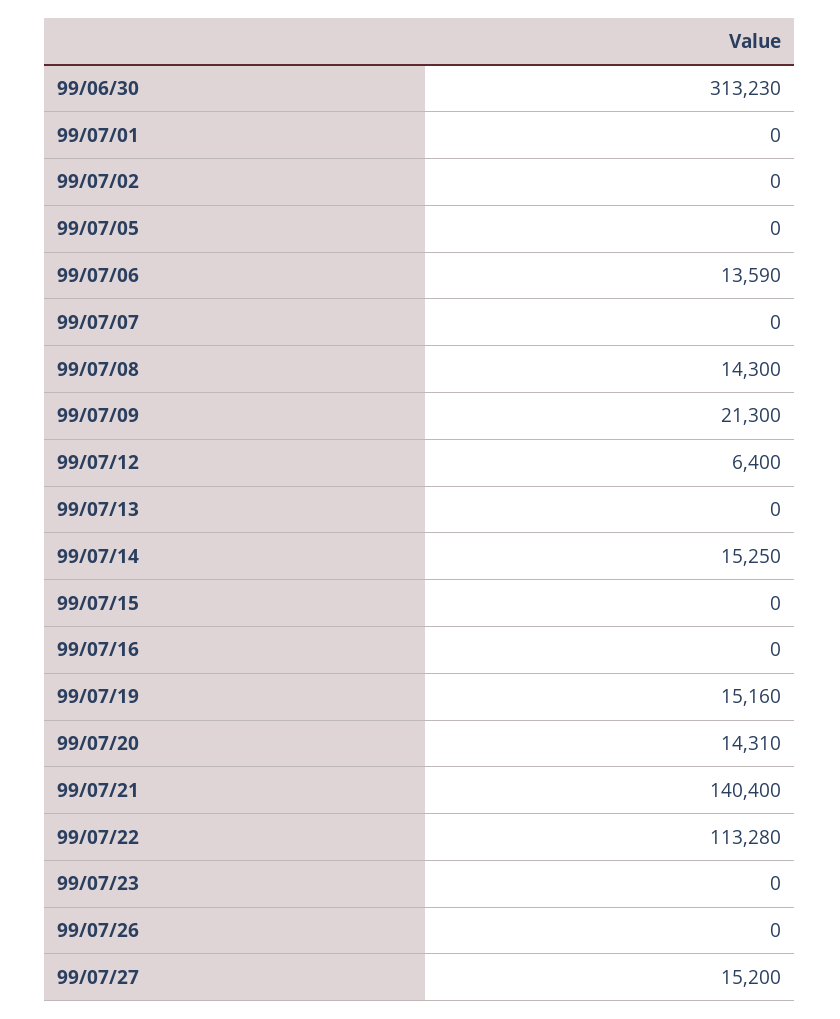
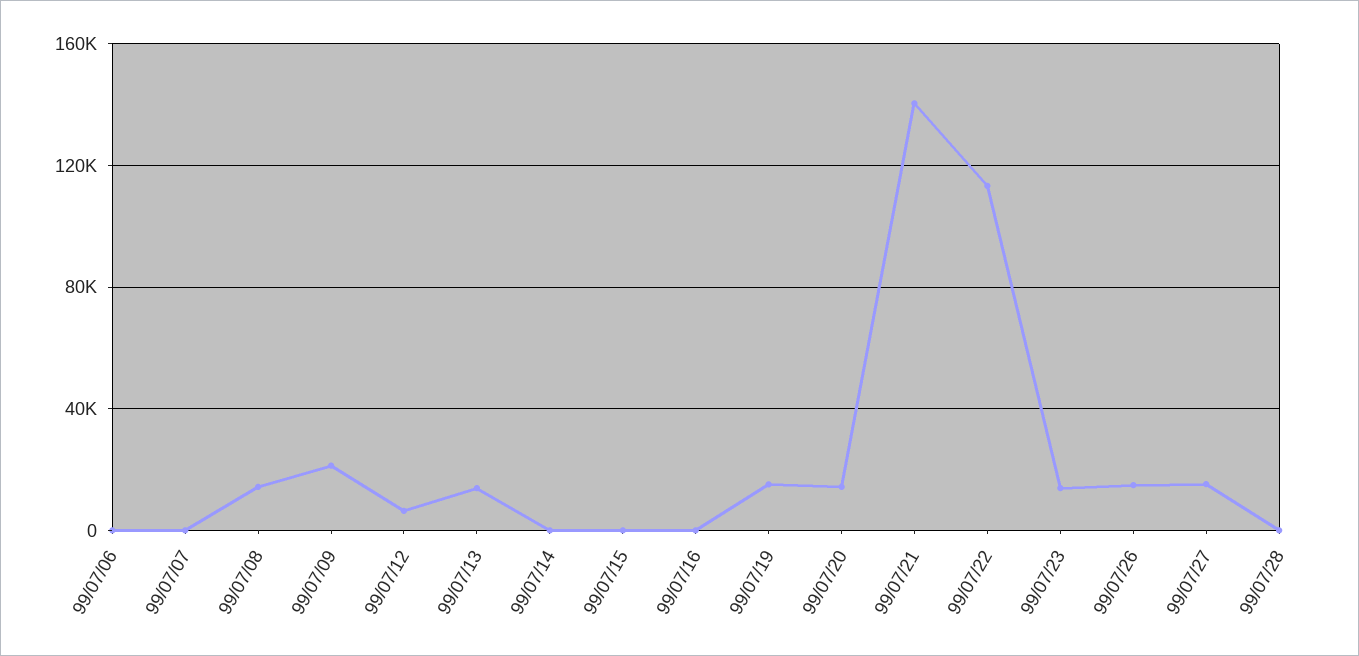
99/06/30: 313230 -> none
99/07/01: 0 -> none
99/07/02: 0 -> none
99/07/05: 0 -> none
99/07/06: 13590 -> 0
99/07/13: 0 -> 15000
99/07/14: 15250 -> 0
99/07/23: 0 -> 15000
99/07/26: 0 -> 15000
99/07/28: none -> 0

